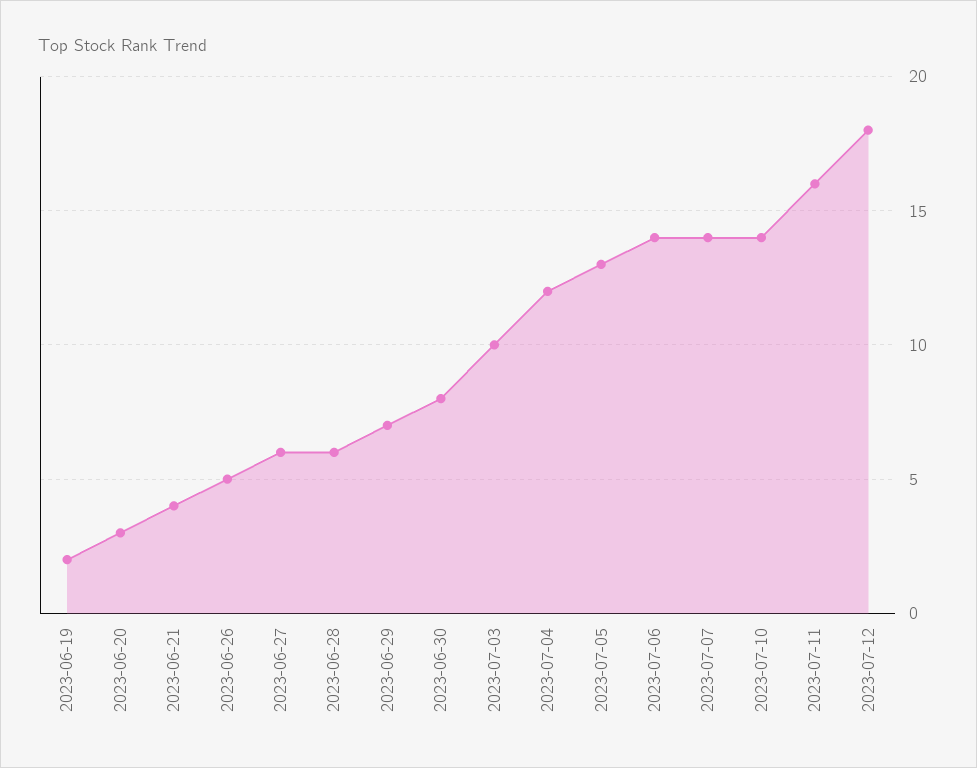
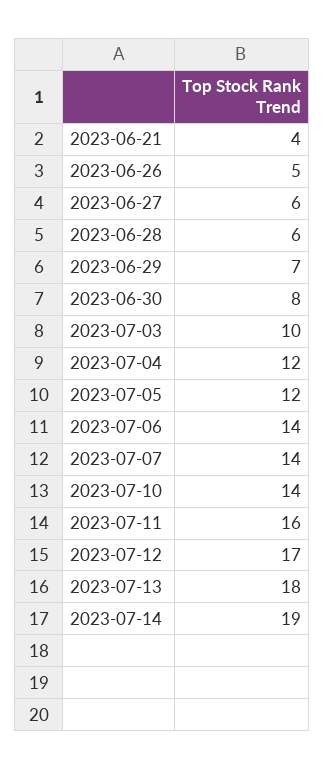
2023-06-19: 2 -> none
2023-06-20: 3 -> none
2023-07-05: 13 -> 12
2023-07-12: 18 -> 17
2023-07-13: none -> 18
2023-07-14: none -> 19

